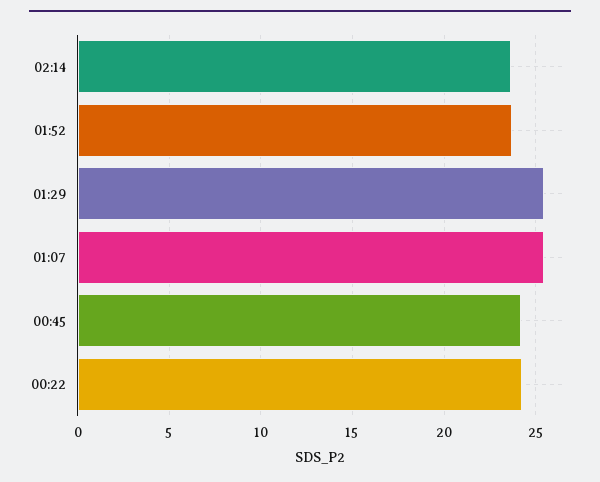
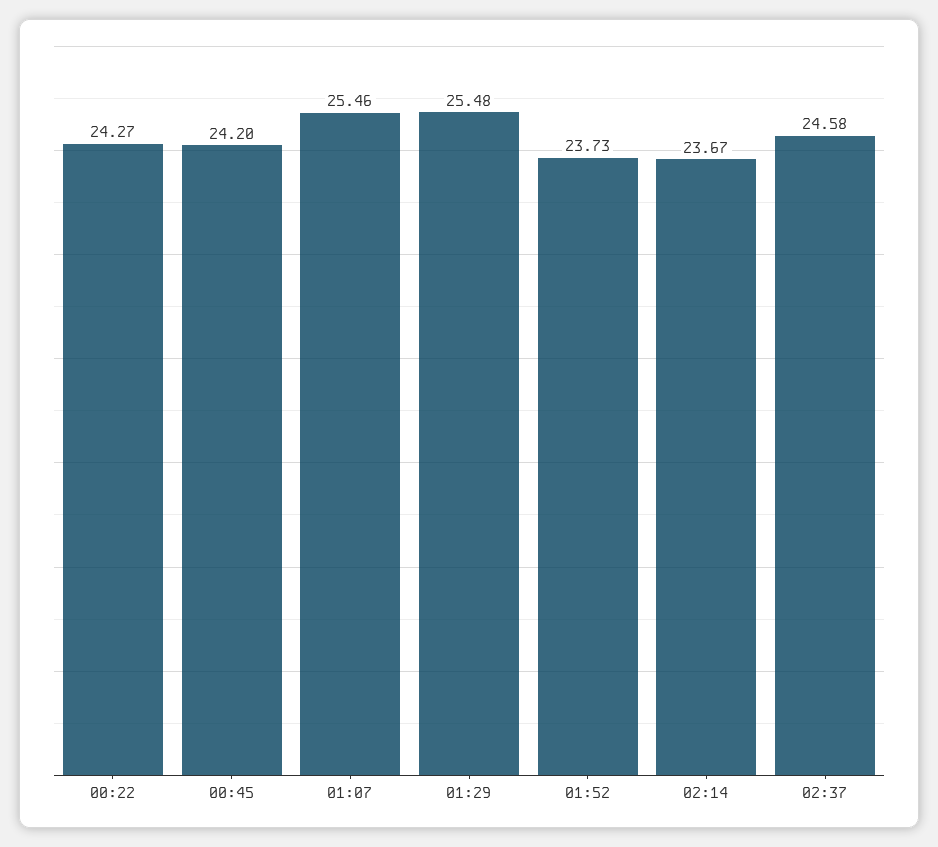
02:37: none -> 24.58

